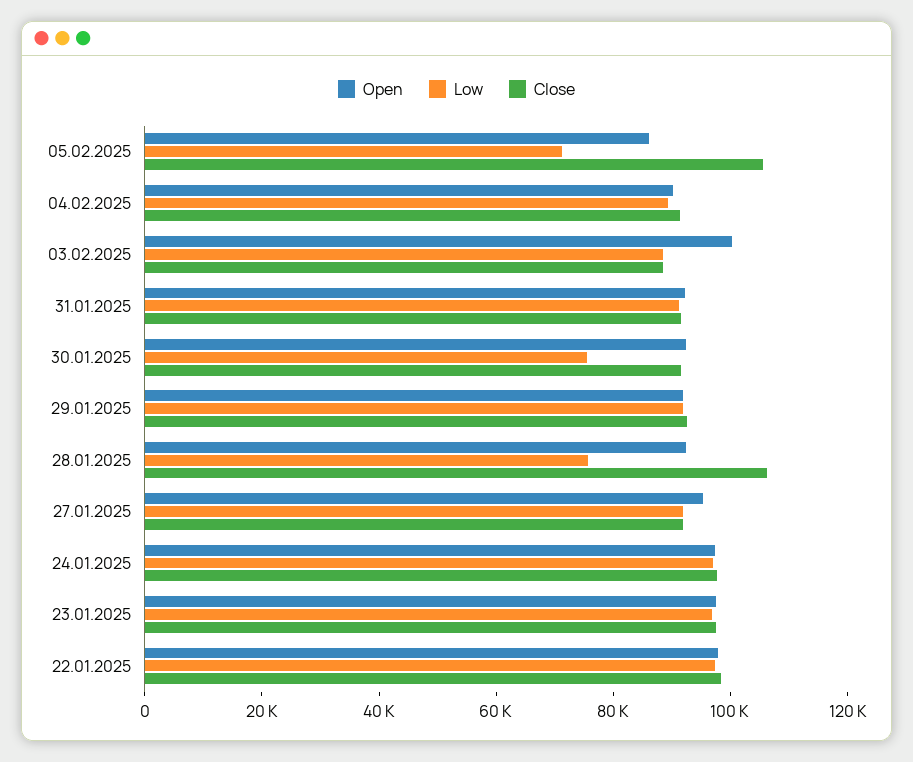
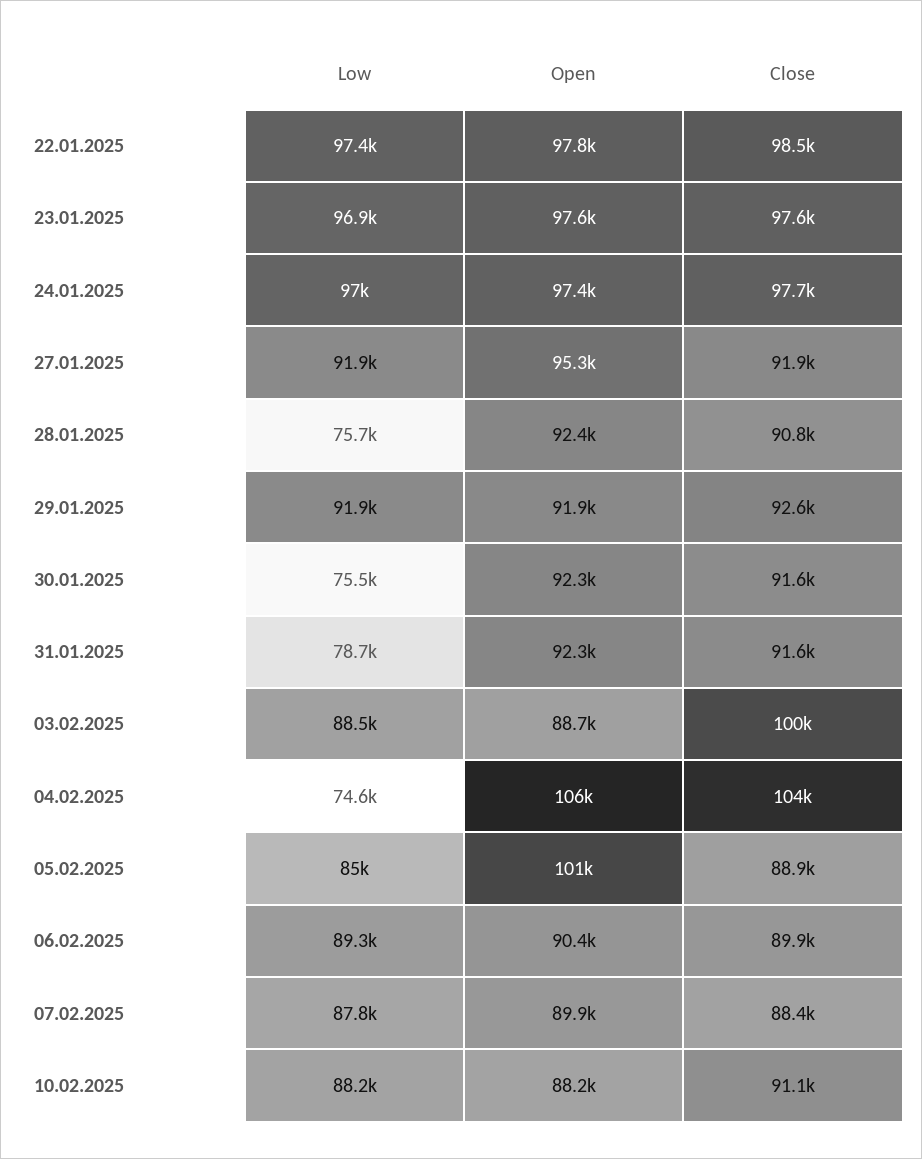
Open, 05.02.2025: 85000 -> 101000
Low, 05.02.2025: 70000 -> 85000
Close, 05.02.2025: 105000 -> 88900
Open, 04.02.2025: 90000 -> 106000
Low, 04.02.2025: 90000 -> 74600
Close, 04.02.2025: 90000 -> 104000
Open, 03.02.2025: 100000 -> 88700
Close, 03.02.2025: 90000 -> 100000
Low, 31.01.2025: 90000 -> 78700
Close, 28.01.2025: 105000 -> 90800
Low, 06.02.2025: none -> 89300
Open, 06.02.2025: none -> 90400
Close, 06.02.2025: none -> 89900
Low, 07.02.2025: none -> 87800
Open, 07.02.2025: none -> 89900
Close, 07.02.2025: none -> 88400
Low, 10.02.2025: none -> 88200
Open, 10.02.2025: none -> 88200
Close, 10.02.2025: none -> 91100

